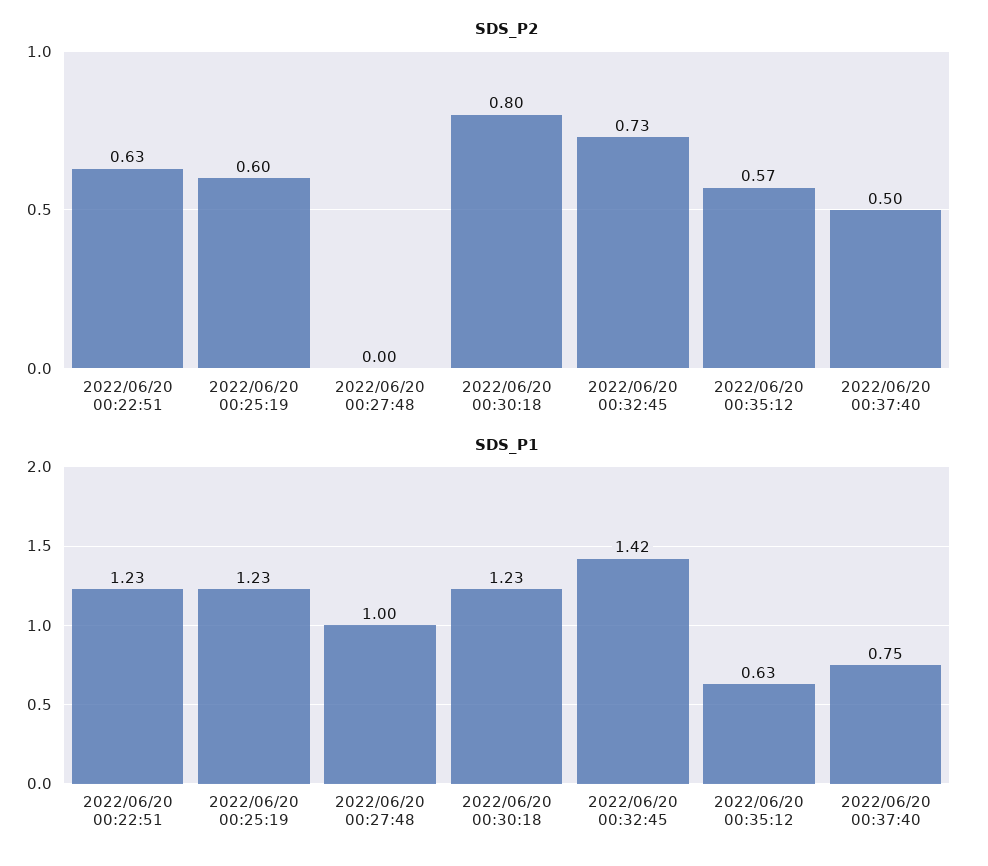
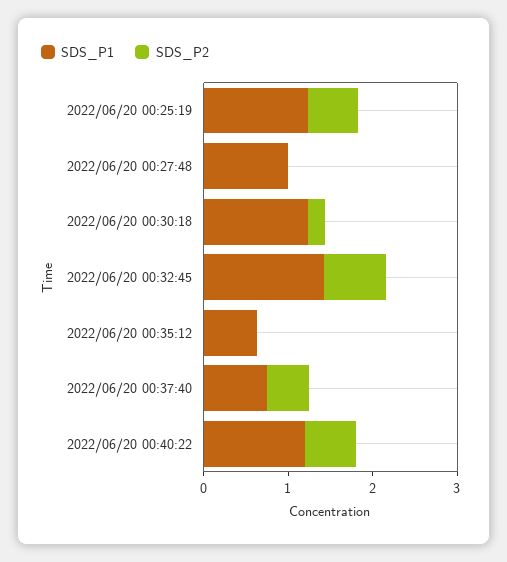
SDS_P2, 2022/06/20 00:22:51: 0.63 -> none
SDS_P2, 2022/06/20 00:30:18: 0.8 -> 0.2
SDS_P2, 2022/06/20 00:35:12: 0.57 -> 0
SDS_P1, 2022/06/20 00:22:51: 1.23 -> none
SDS_P1, 2022/06/20 00:40:22: none -> 1.2
SDS_P2, 2022/06/20 00:40:22: none -> 0.6

